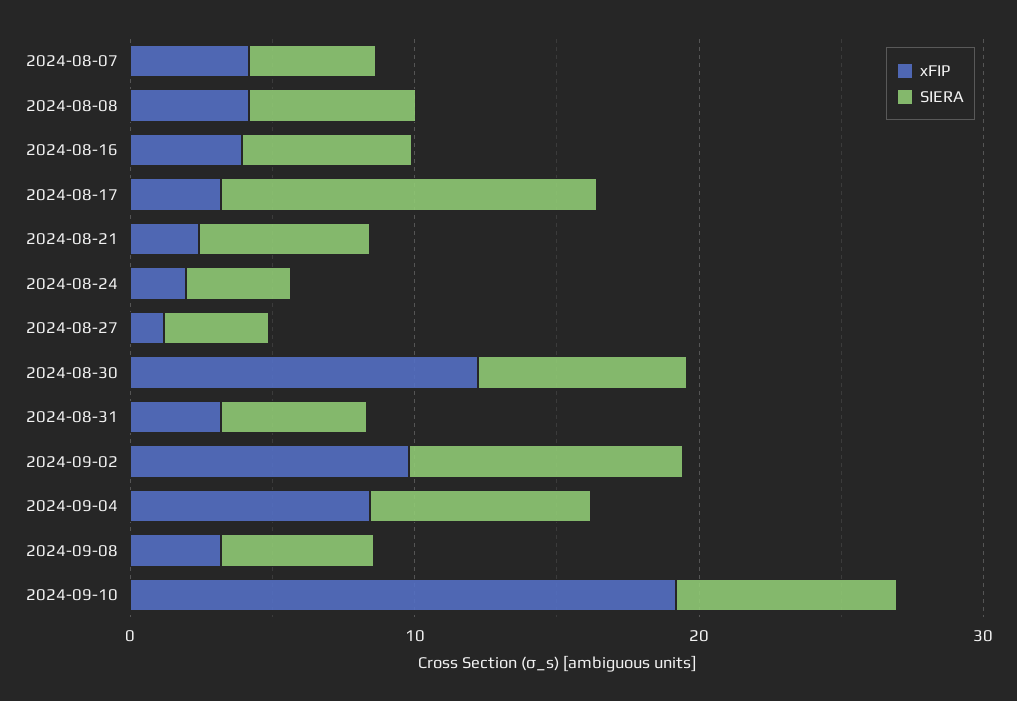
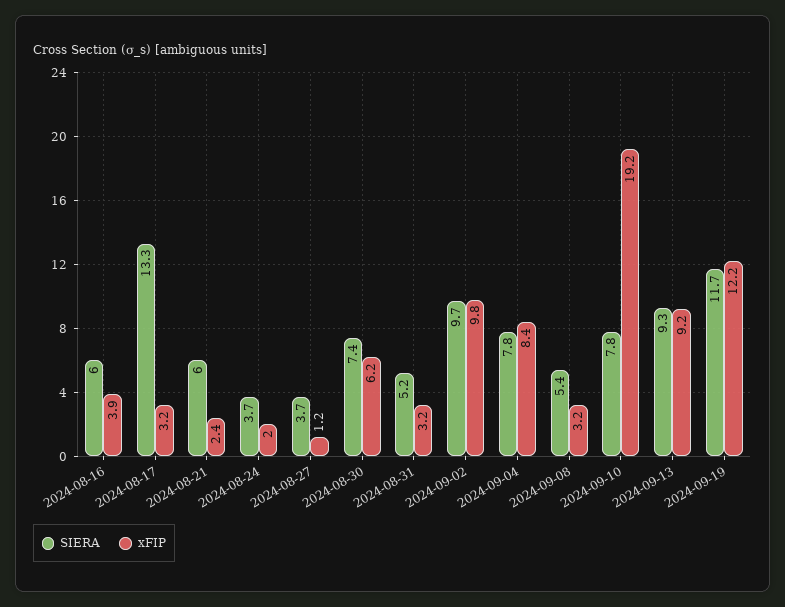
xFIP, 2024-08-07: 4 -> none
SIERA, 2024-08-07: 4 -> none
xFIP, 2024-08-08: 4 -> none
SIERA, 2024-08-08: 6 -> none
xFIP, 2024-08-30: 12 -> 6.2
SIERA, 2024-09-13: none -> 9.3
xFIP, 2024-09-13: none -> 9.2
SIERA, 2024-09-19: none -> 11.7
xFIP, 2024-09-19: none -> 12.2

